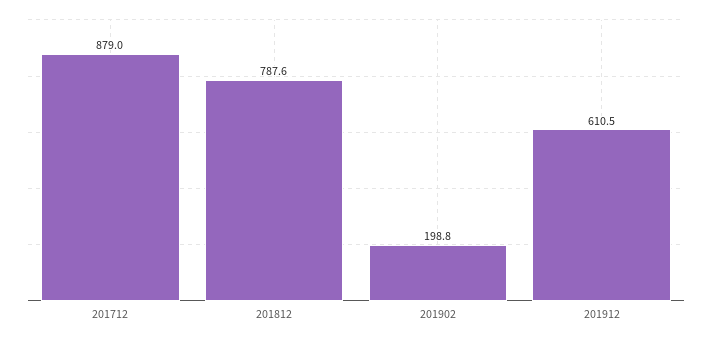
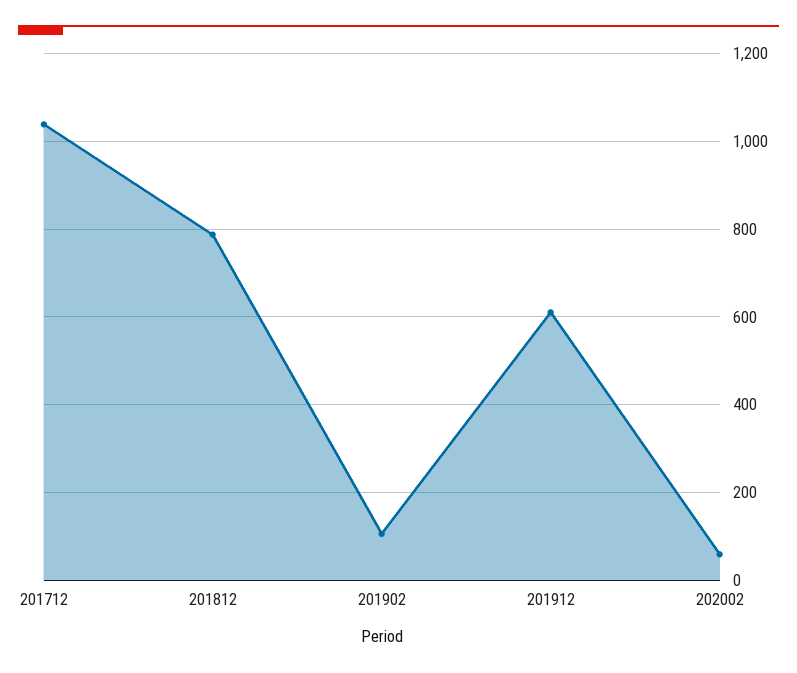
201712: 879 -> 1040
201902: 198.8 -> 100
202002: none -> 60

